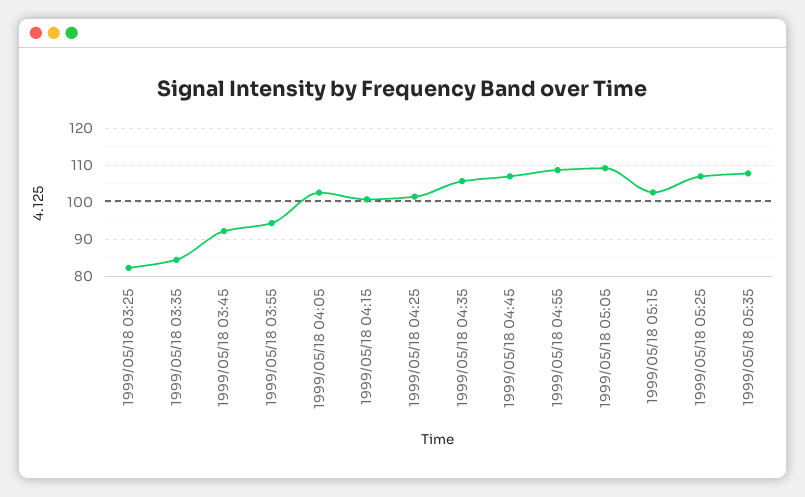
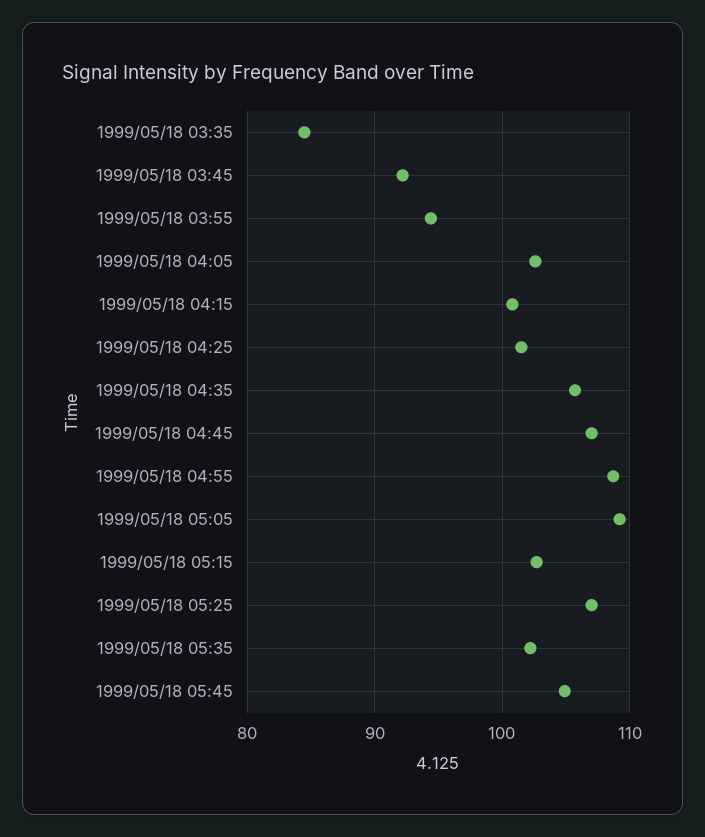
1999/05/18 03:25: 82 -> none
1999/05/18 05:35: 108 -> 102
1999/05/18 05:45: none -> 105

